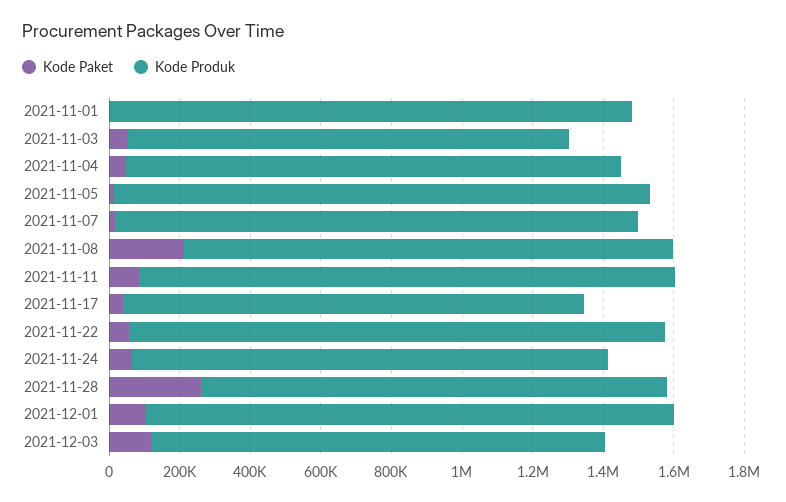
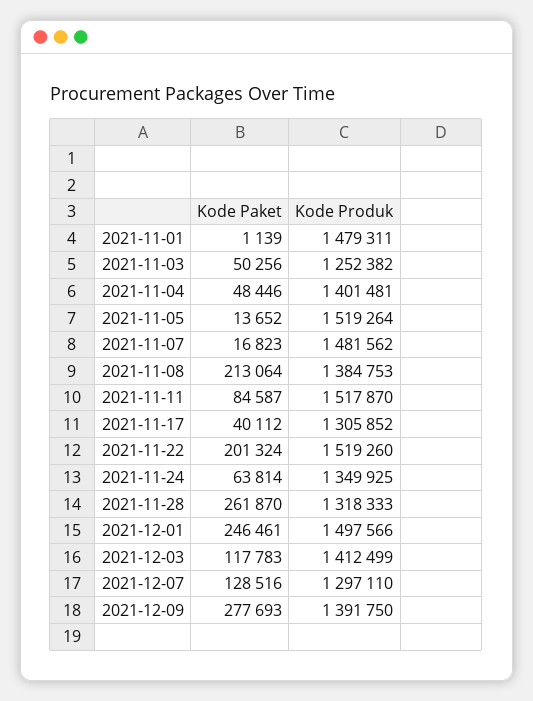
Kode Paket, 2021-11-22: 50000 -> 201324
Kode Paket, 2021-12-01: 100000 -> 246461
Kode Produk, 2021-12-03: 1300000 -> 1412499
Kode Paket, 2021-12-07: none -> 128516
Kode Produk, 2021-12-07: none -> 1297110
Kode Paket, 2021-12-09: none -> 277693
Kode Produk, 2021-12-09: none -> 1391750

